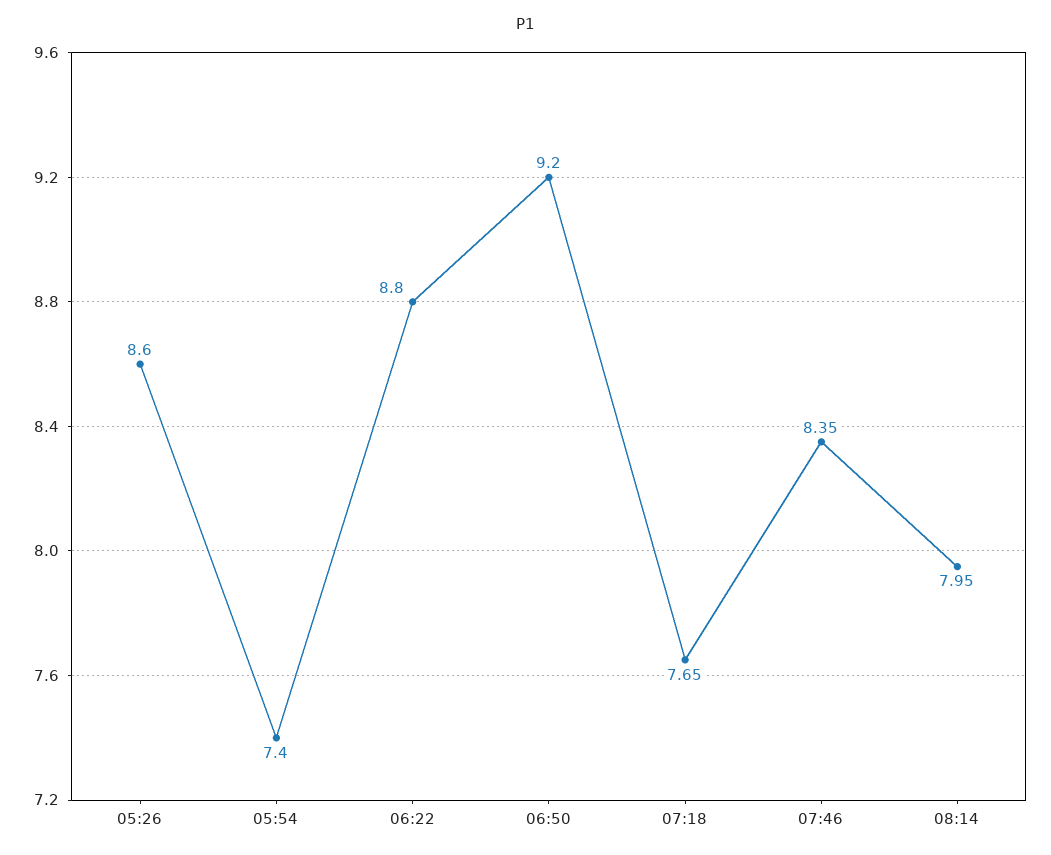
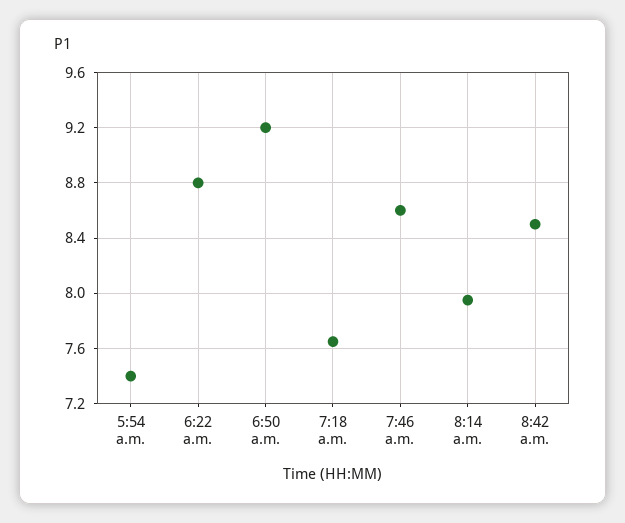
05:26: 8.6 -> none
07:46: 8.35 -> 8.6
8:42 a.m.: none -> 8.5

